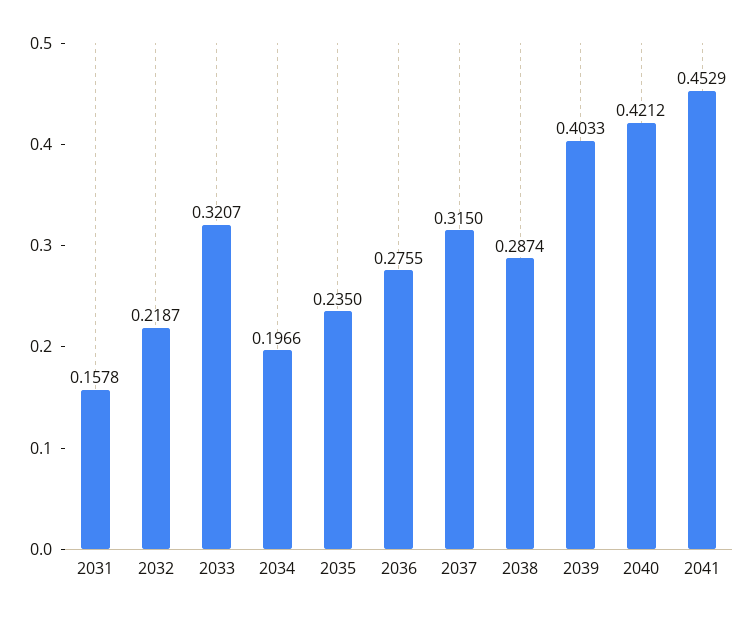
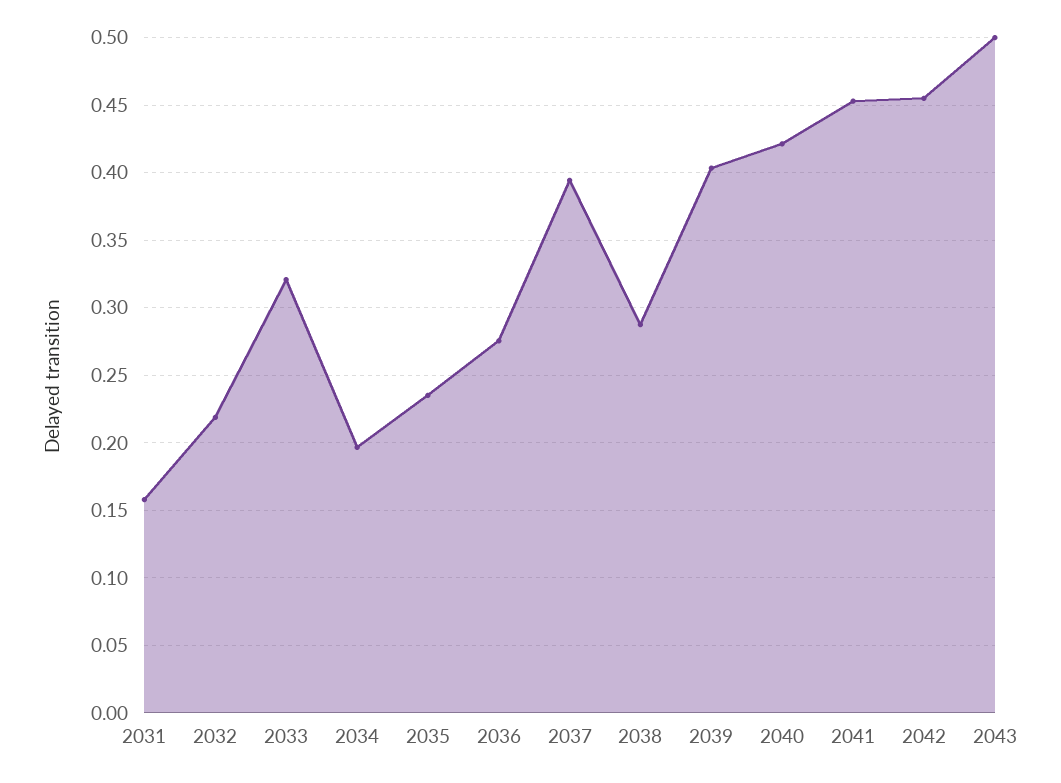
2037: 0.315 -> 0.395
2042: none -> 0.455
2043: none -> 0.5

